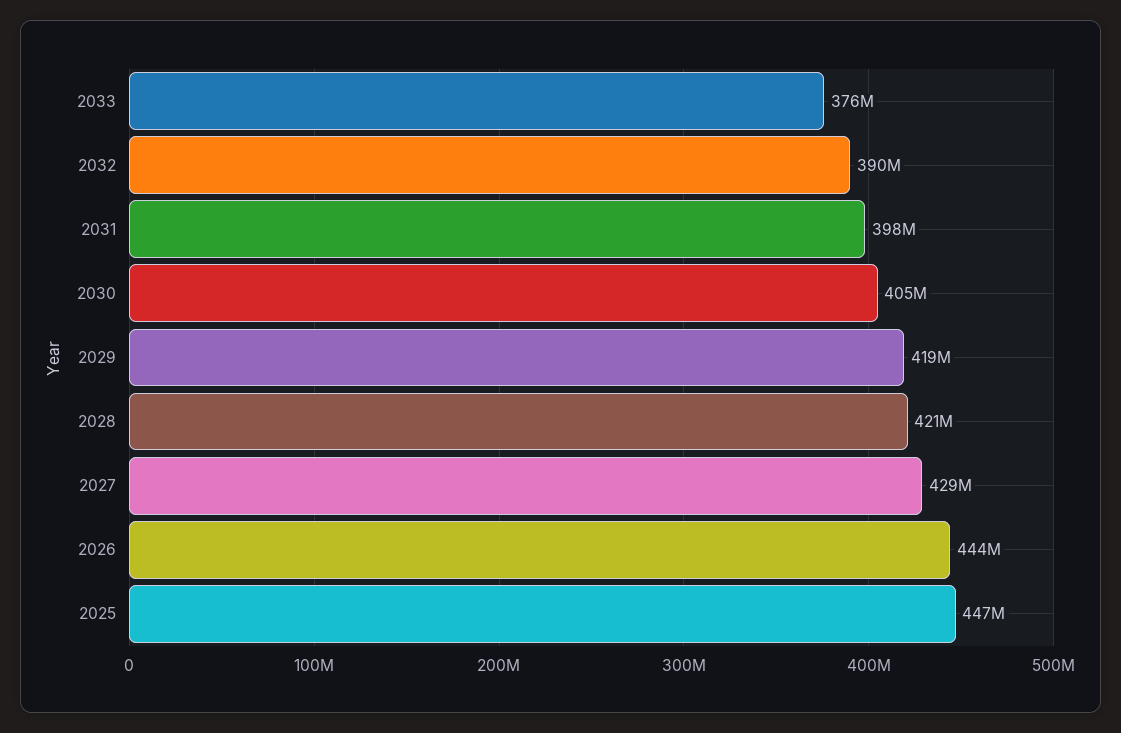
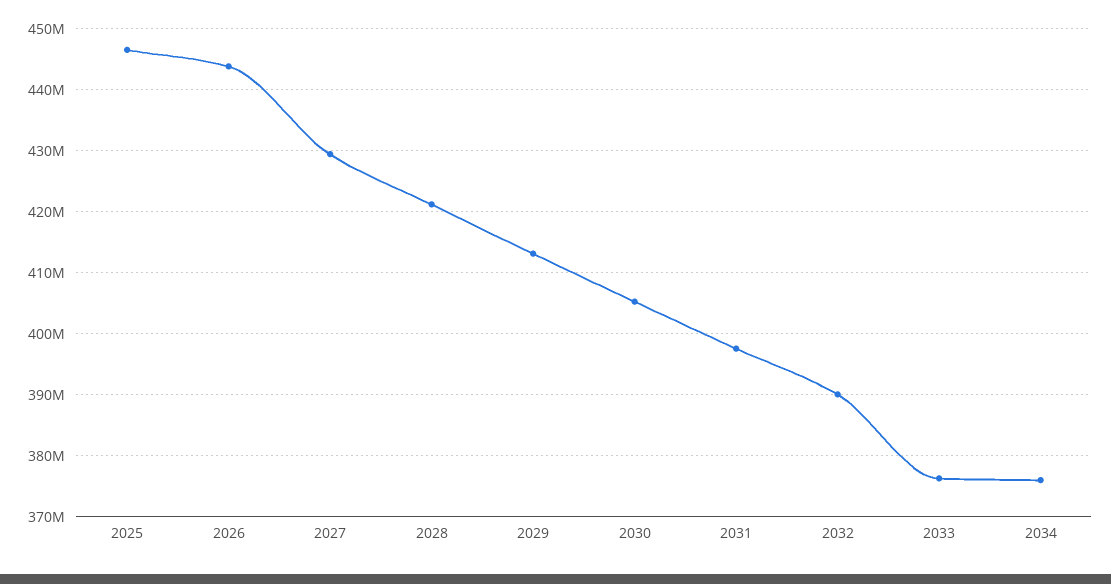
2029: 419000000 -> 413000000
2034: none -> 376000000

